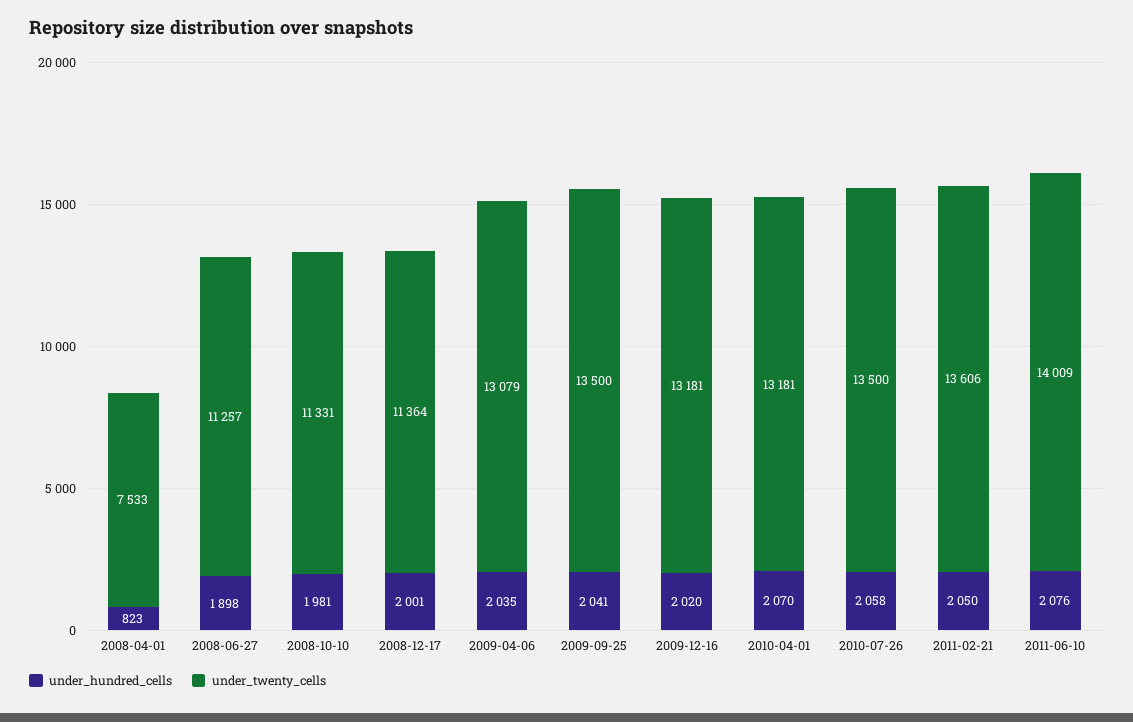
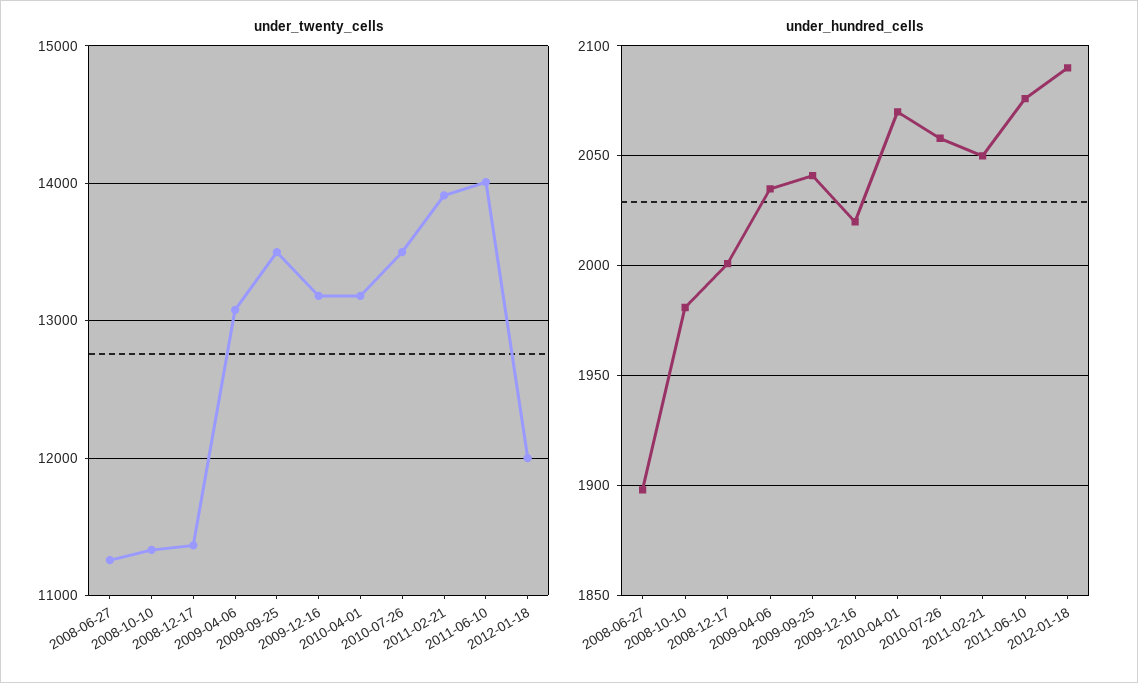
under_hundred_cells, 2008-04-01: 823 -> none
under_twenty_cells, 2008-04-01: 7533 -> none
under_twenty_cells, 2011-02-21: 13606 -> 13900
under_twenty_cells, 2012-01-18: none -> 12000
under_hundred_cells, 2012-01-18: none -> 2090

